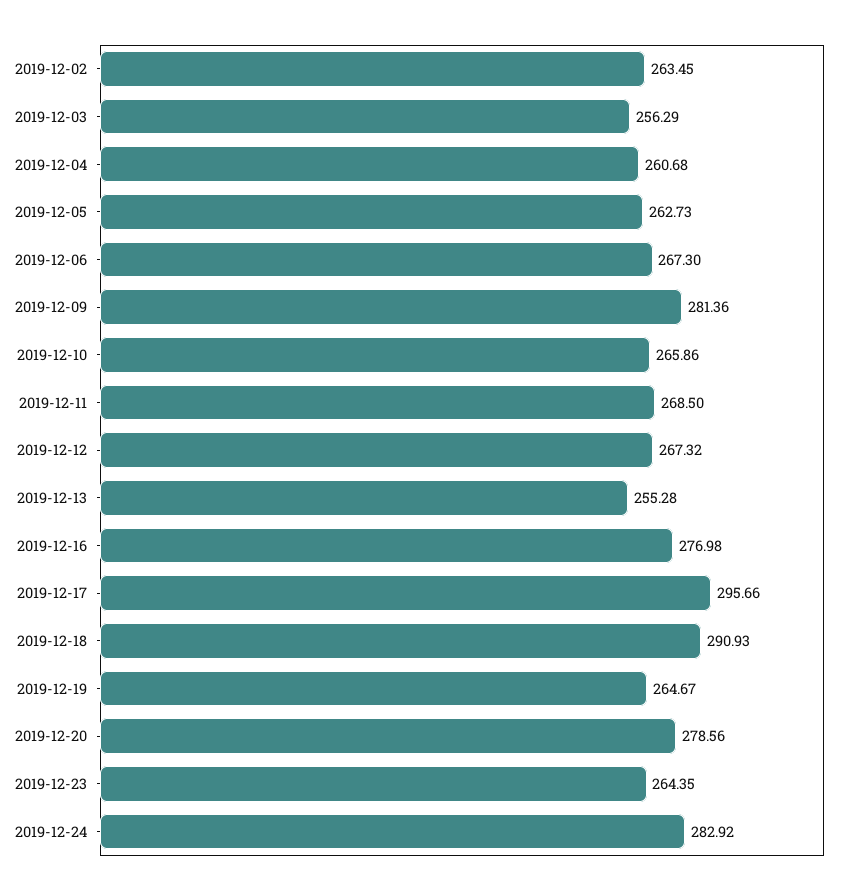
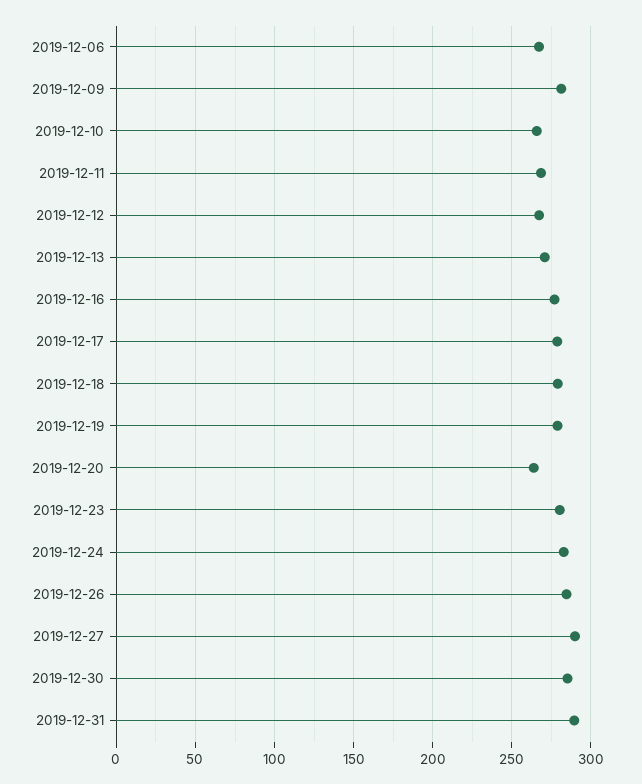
2019-12-02: 263.45 -> none
2019-12-03: 256.29 -> none
2019-12-04: 260.68 -> none
2019-12-05: 262.73 -> none
2019-12-13: 255.28 -> 270
2019-12-17: 295.66 -> 280
2019-12-18: 290.93 -> 280
2019-12-19: 264.67 -> 280
2019-12-20: 278.56 -> 265
2019-12-23: 264.35 -> 280
2019-12-26: none -> 285
2019-12-27: none -> 290
2019-12-30: none -> 285
2019-12-31: none -> 290

